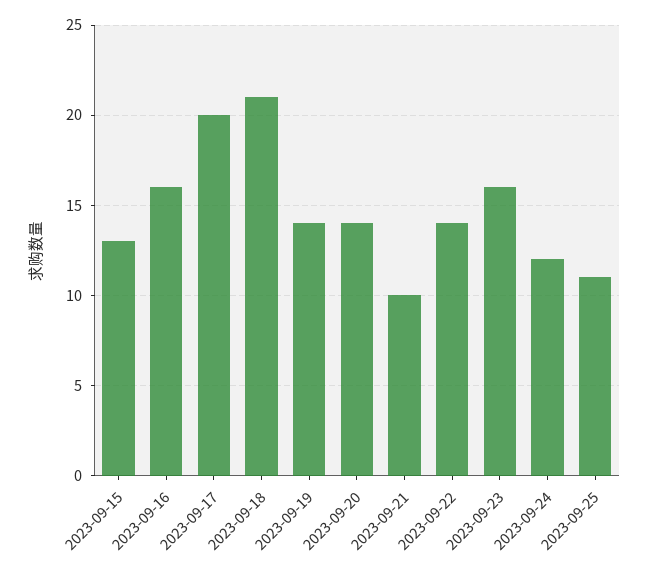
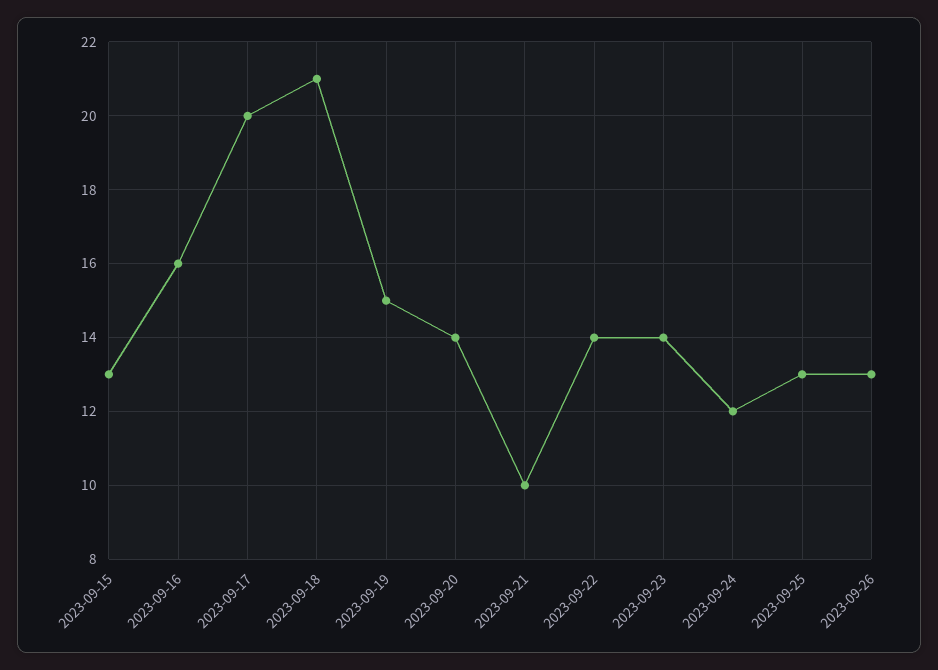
2023-09-19: 14 -> 15
2023-09-23: 16 -> 14
2023-09-25: 11 -> 13
2023-09-26: none -> 13

